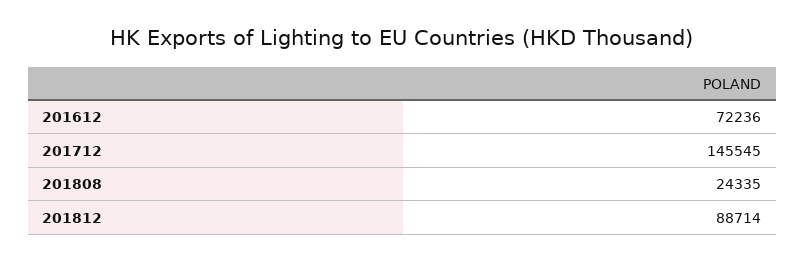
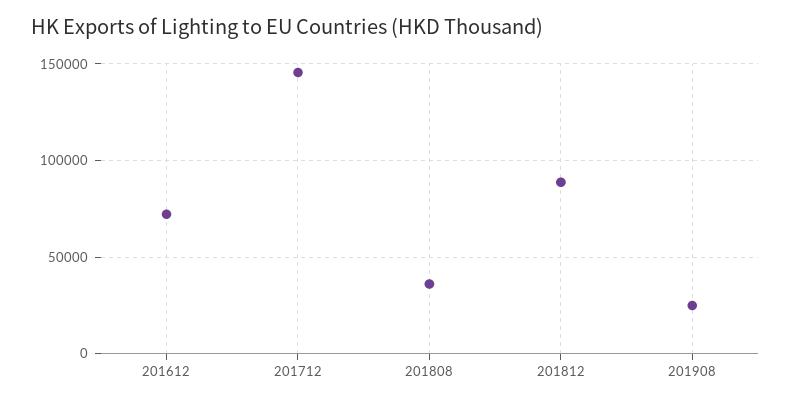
201808: 24335 -> 35000
201908: none -> 25000

